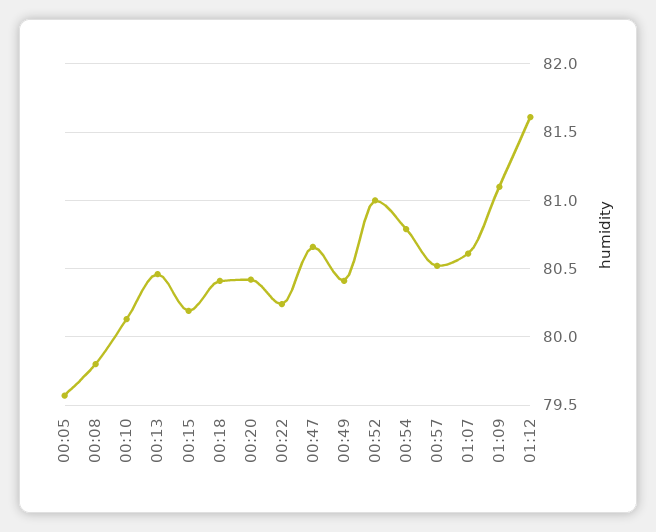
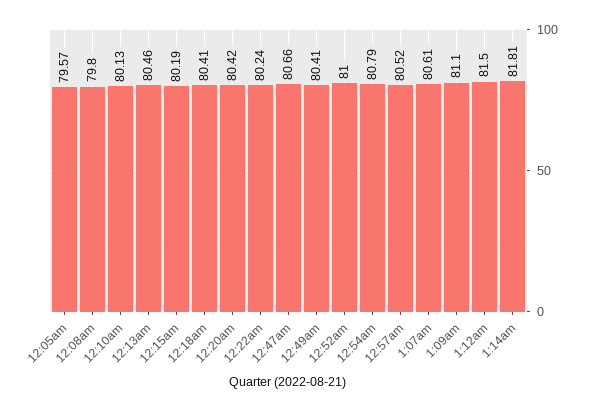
01:12: 81.6 -> 81.5
1:14am: none -> 81.81

